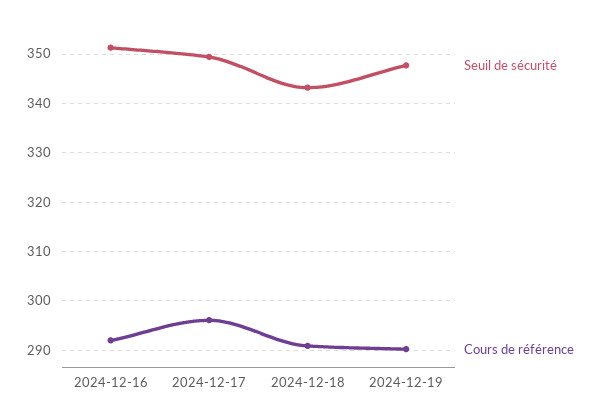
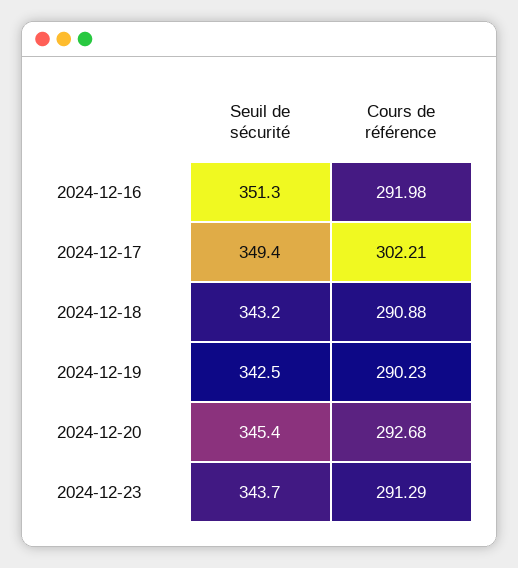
Cours de référence, 2024-12-17: 296 -> 302.21
Seuil de sécurité, 2024-12-19: 348 -> 342.5
Seuil de sécurité, 2024-12-20: none -> 345.4
Cours de référence, 2024-12-20: none -> 292.68
Seuil de sécurité, 2024-12-23: none -> 343.7
Cours de référence, 2024-12-23: none -> 291.29

